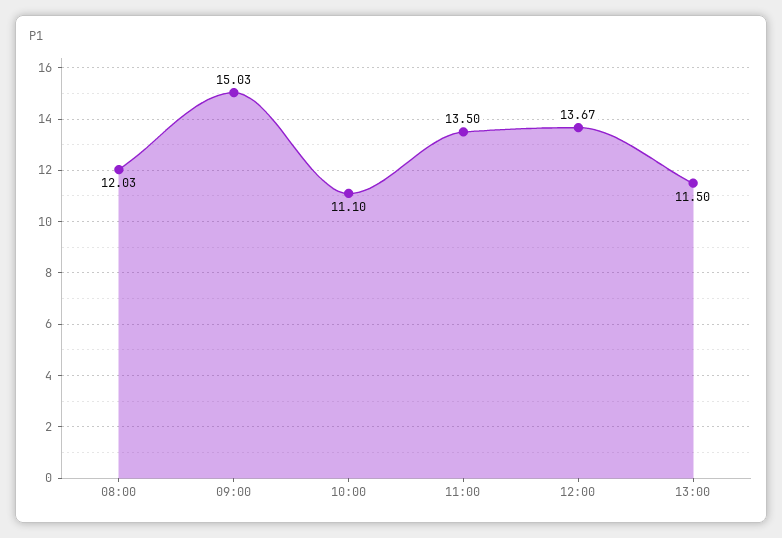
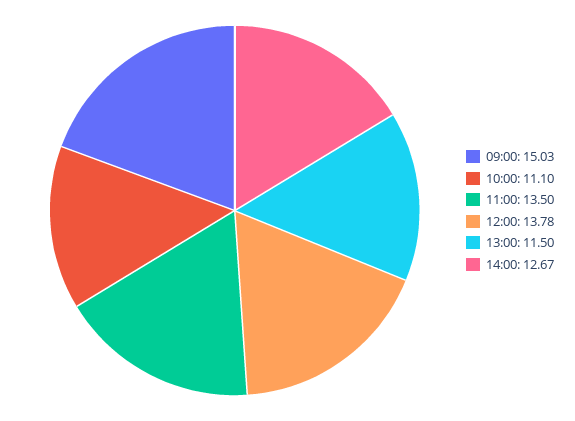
08:00: 12.03 -> none
12:00: 13.67 -> 13.78
14:00: none -> 12.67

